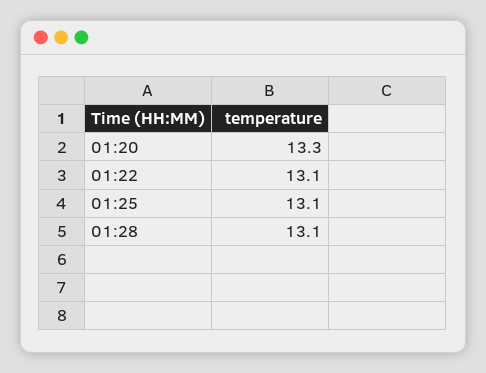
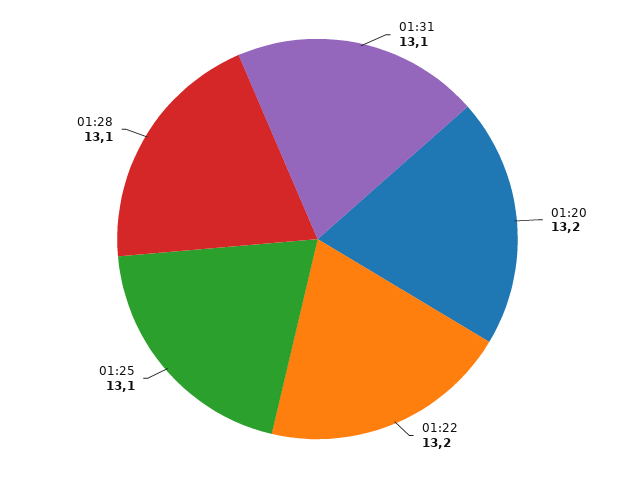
01:20: 13.3 -> 13.2
01:22: 13.1 -> 13.2
01:31: none -> 13.1

